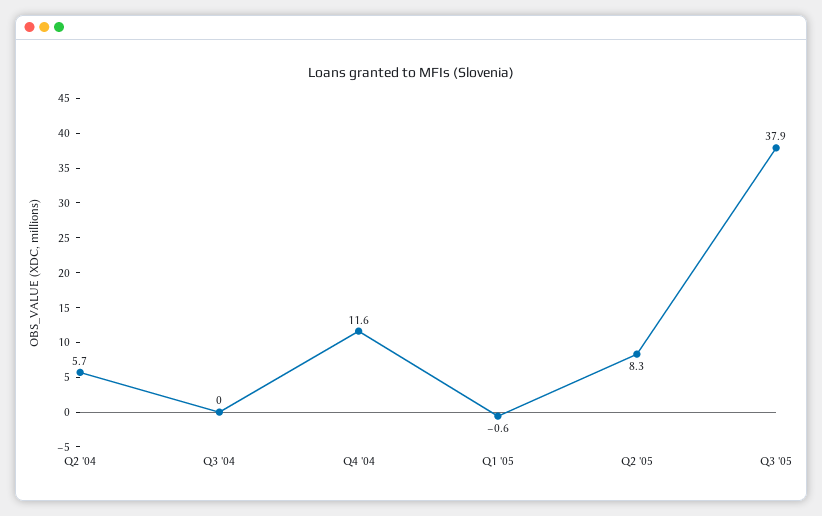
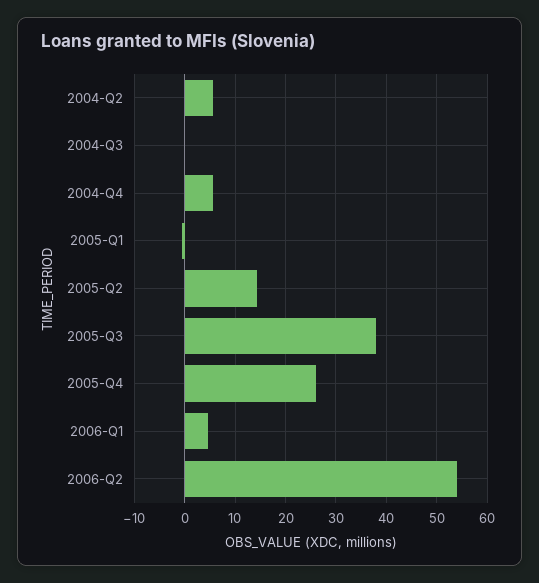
Q4 '04: 11.6 -> 6
Q2 '05: 8.3 -> 14
2005-Q4: none -> 26
2006-Q1: none -> 4
2006-Q2: none -> 54

